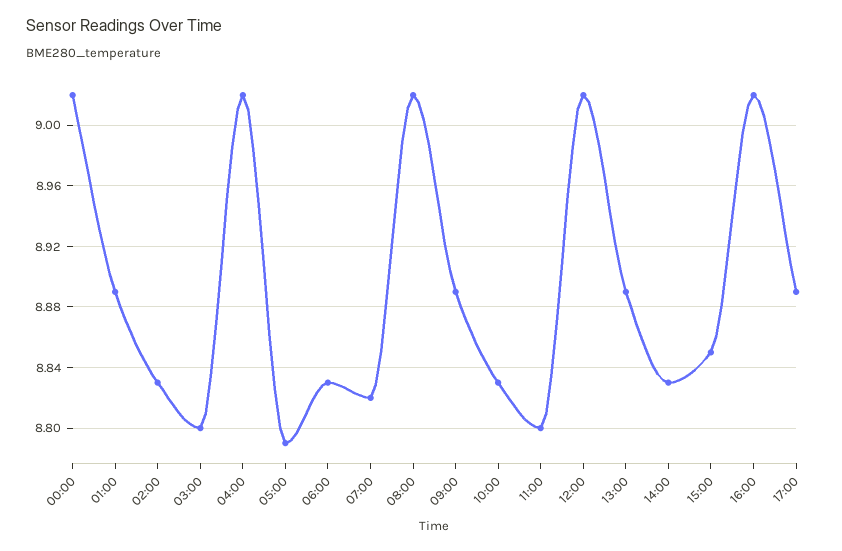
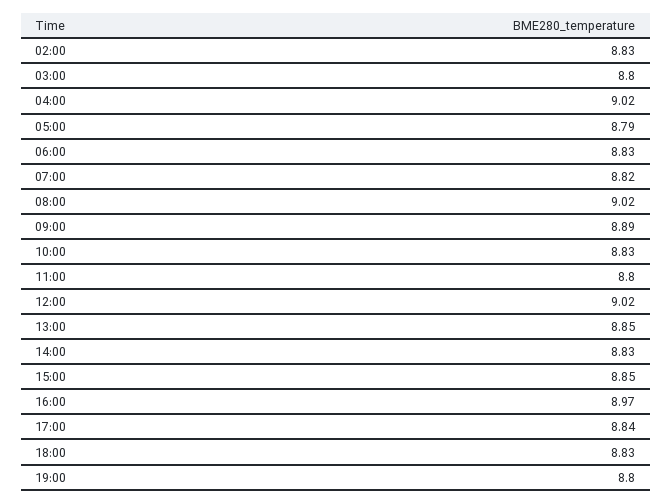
00:00: 9.02 -> none
01:00: 8.89 -> none
13:00: 8.89 -> 8.85
16:00: 9.02 -> 8.97
17:00: 8.89 -> 8.84
18:00: none -> 8.83
19:00: none -> 8.8

